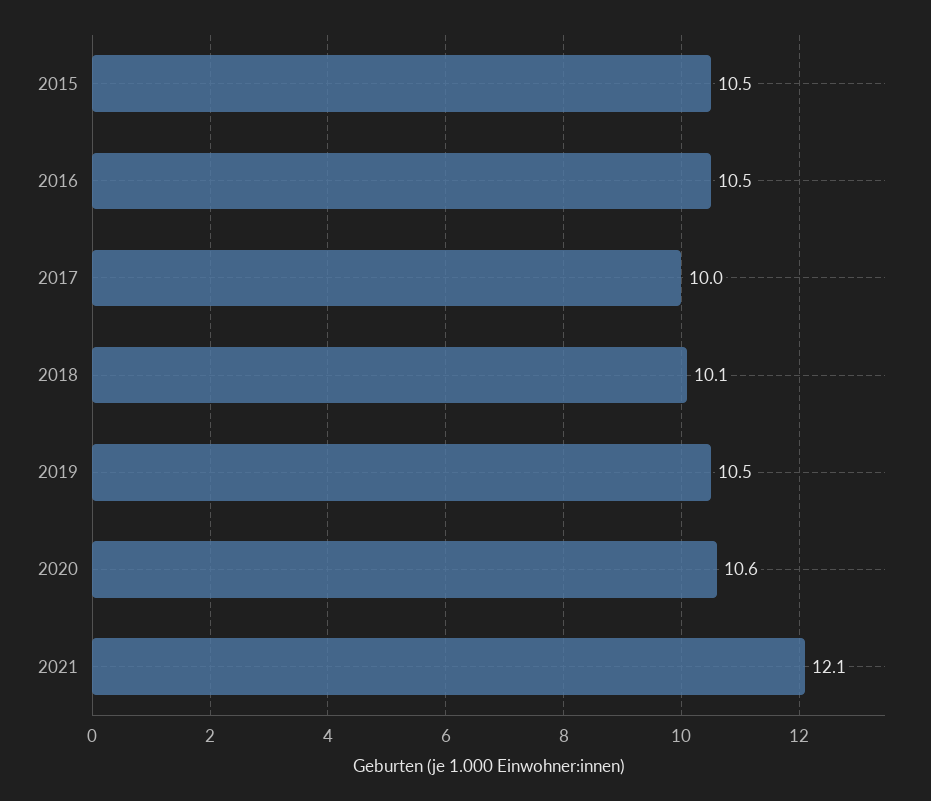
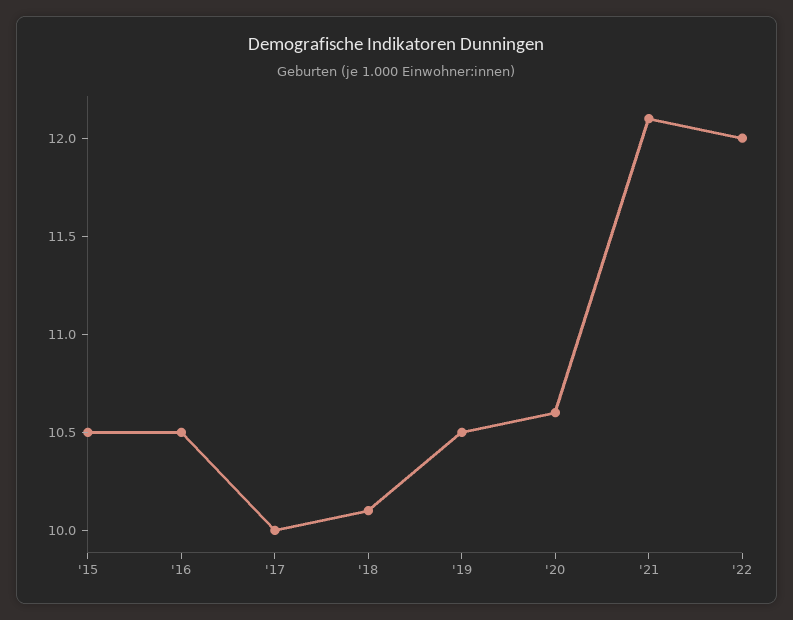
'22: none -> 12

